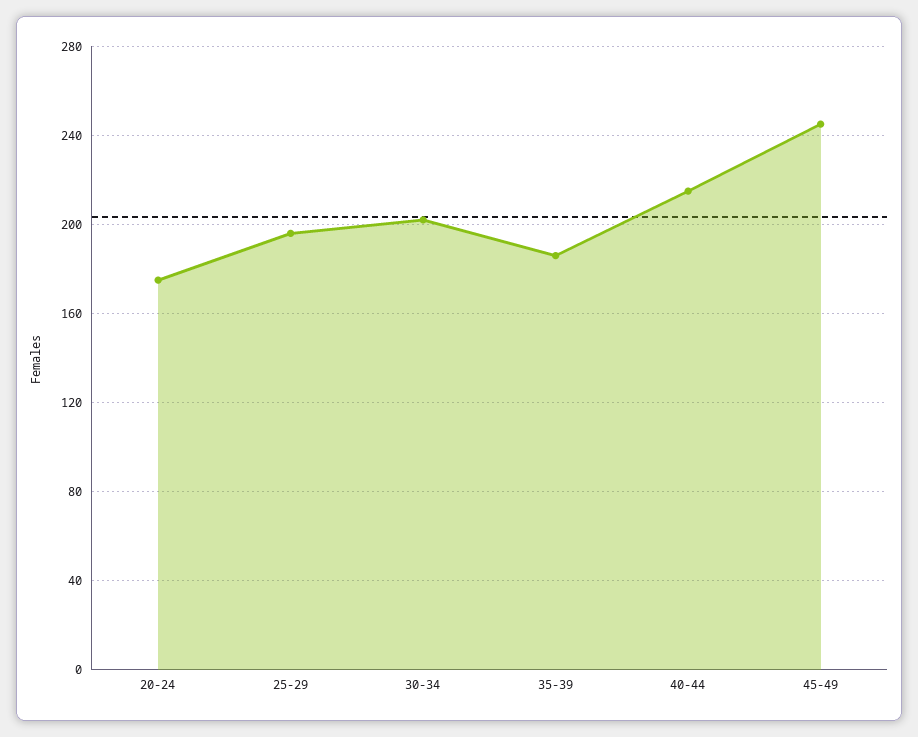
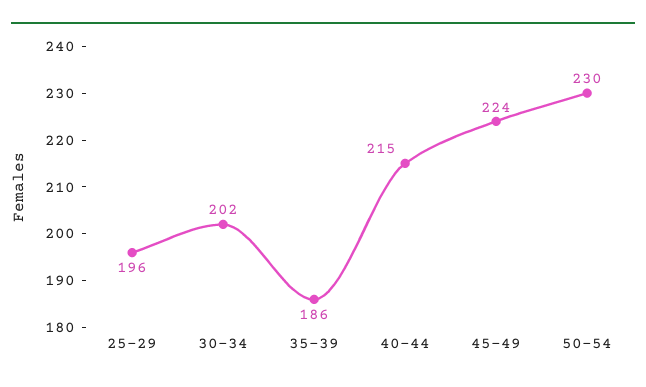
20-24: 175 -> none
45-49: 245 -> 224
50-54: none -> 230

